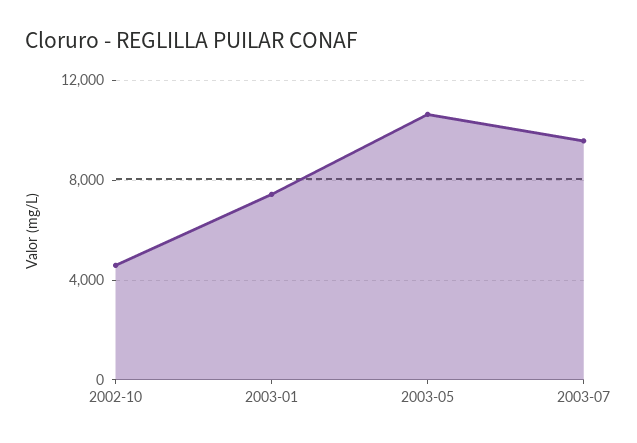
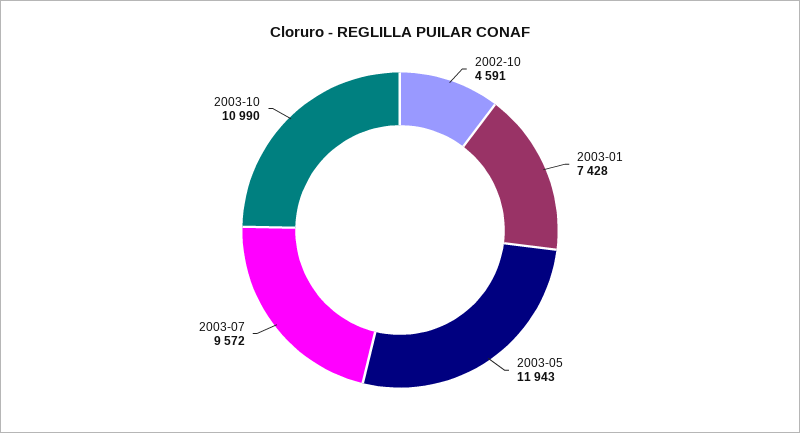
2003-05: 10500 -> 11943
2003-10: none -> 10990

